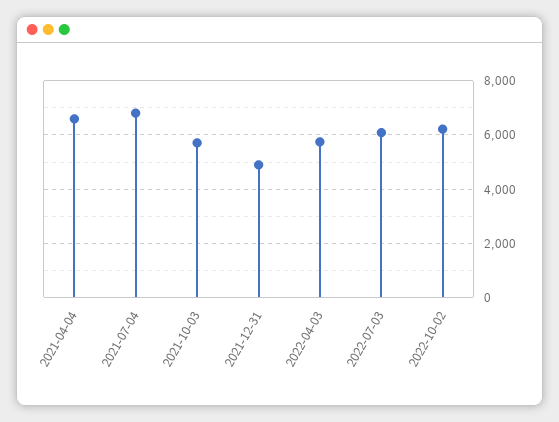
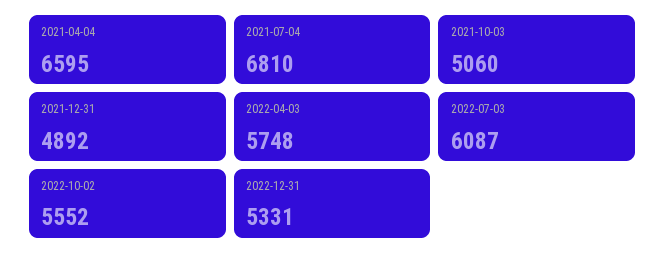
2021-10-03: 5750 -> 5060
2022-10-02: 6250 -> 5552
2022-12-31: none -> 5331

